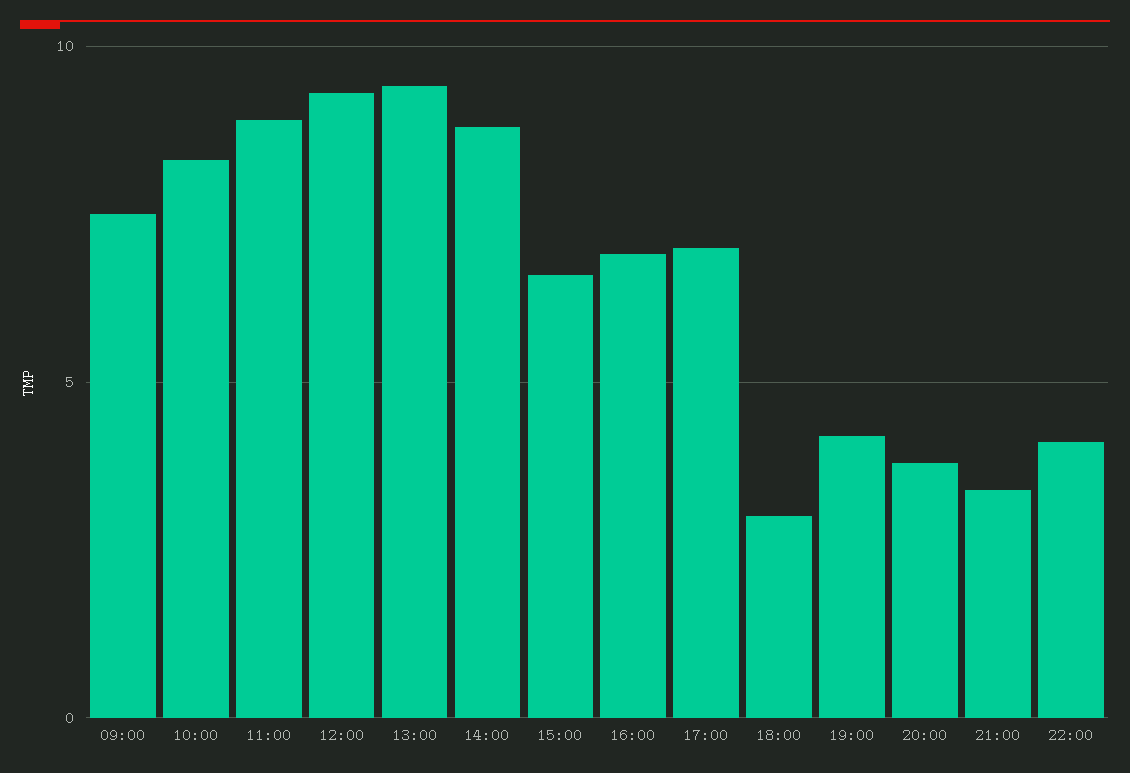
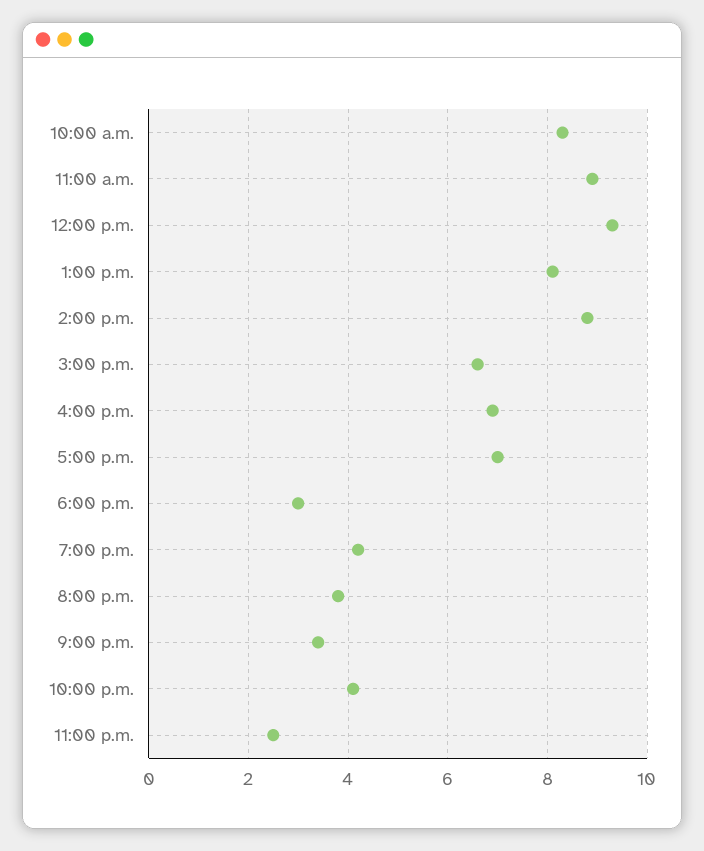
09:00: 7.5 -> none
13:00: 9.5 -> 8
11:00 p.m.: none -> 2.5

